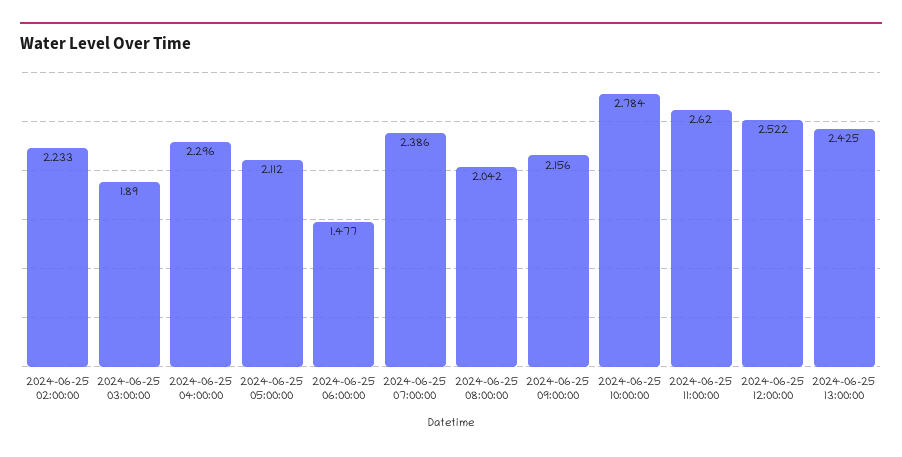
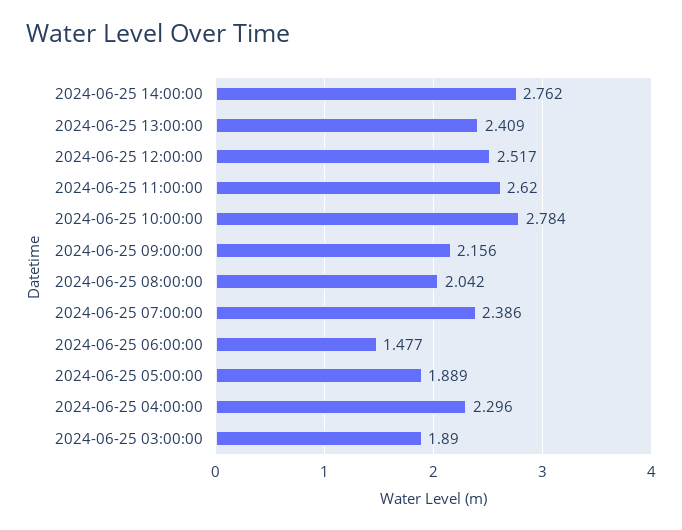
2024-06-25 02:00:00: 2.233 -> none
2024-06-25 05:00:00: 2.112 -> 1.889
2024-06-25 12:00:00: 2.522 -> 2.517
2024-06-25 13:00:00: 2.425 -> 2.409
2024-06-25 14:00:00: none -> 2.762

